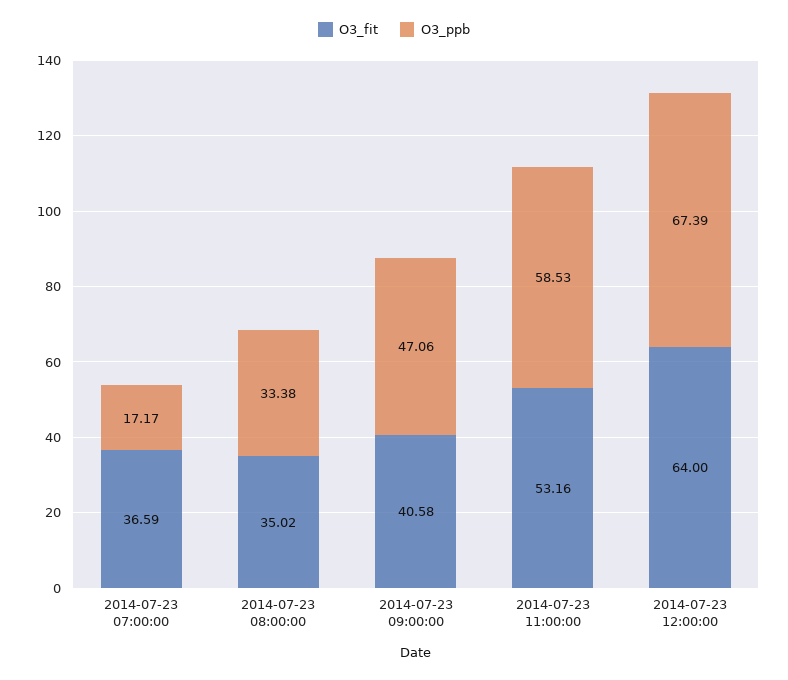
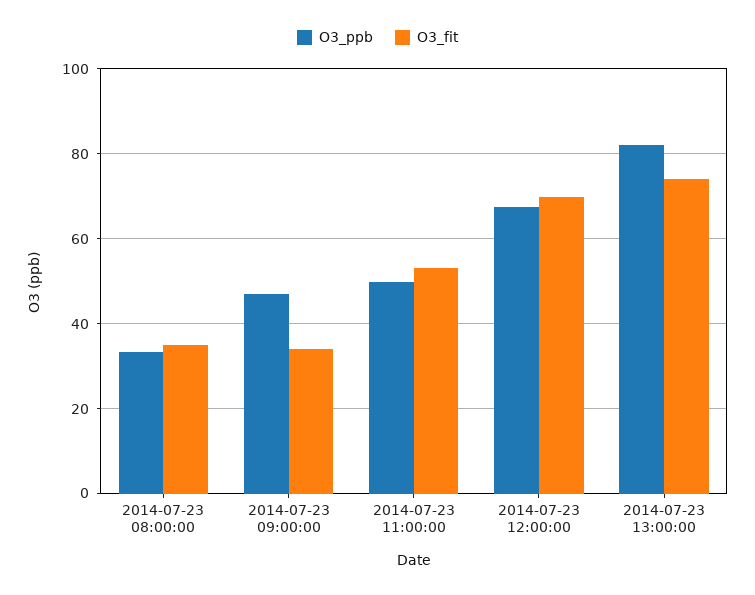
O3_fit, 2014-07-23 07:00:00: 36.59 -> none
O3_ppb, 2014-07-23 07:00:00: 17.17 -> none
O3_fit, 2014-07-23 09:00:00: 40.58 -> 34
O3_ppb, 2014-07-23 11:00:00: 58.53 -> 50
O3_fit, 2014-07-23 12:00:00: 64 -> 70
O3_ppb, 2014-07-23 13:00:00: none -> 82
O3_fit, 2014-07-23 13:00:00: none -> 74

